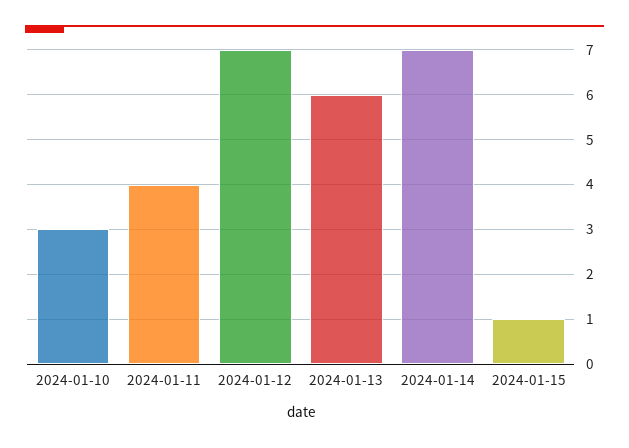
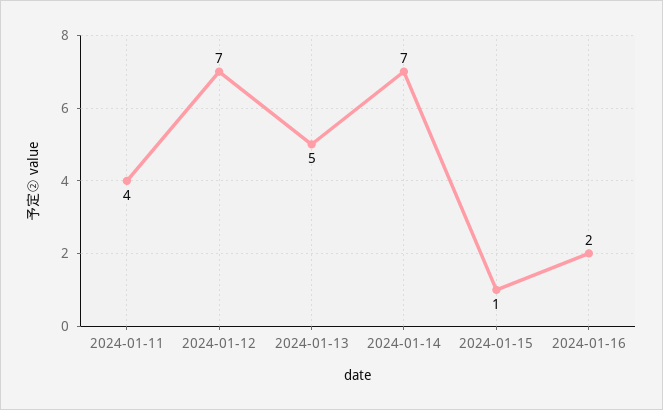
2024-01-10: 3 -> none
2024-01-13: 6 -> 5
2024-01-16: none -> 2

